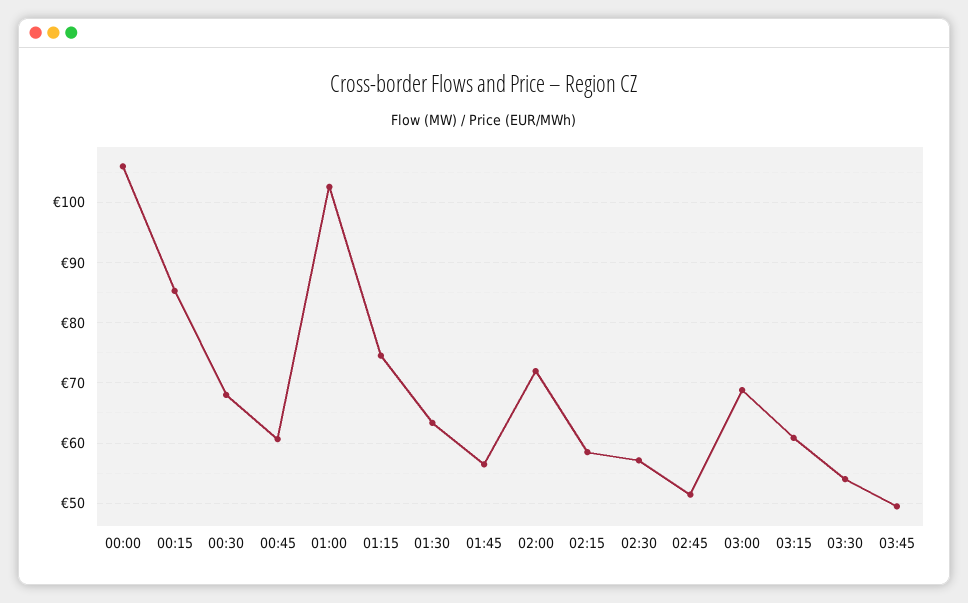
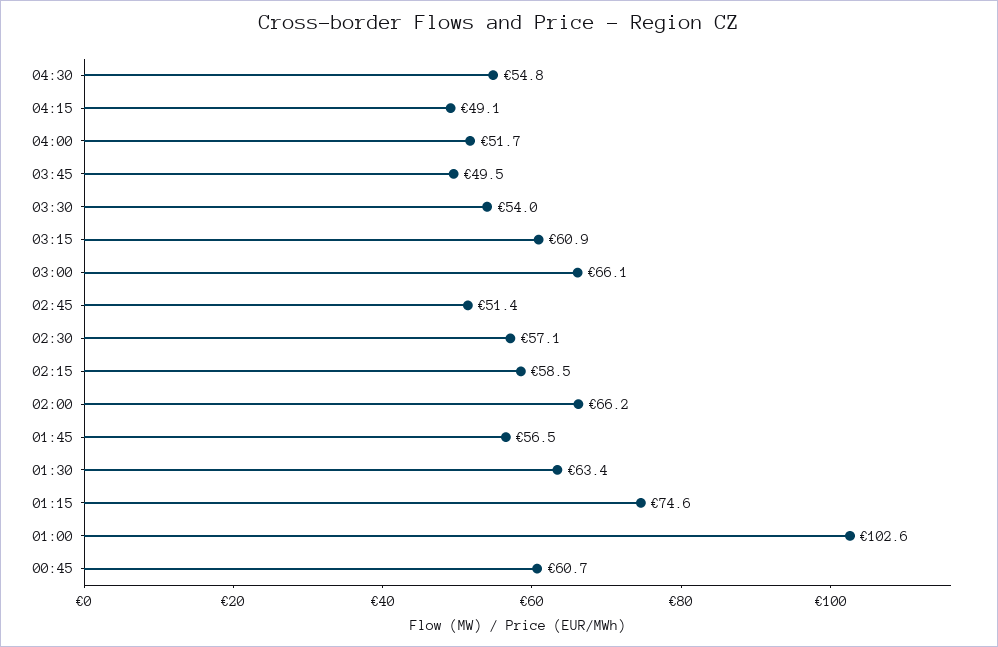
00:00: 106 -> none
00:15: 85 -> none
00:30: 68 -> none
02:00: 72 -> 66.2
03:00: 69 -> 66.1
04:30: none -> 54.8
04:15: none -> 49.1
04:00: none -> 51.7

